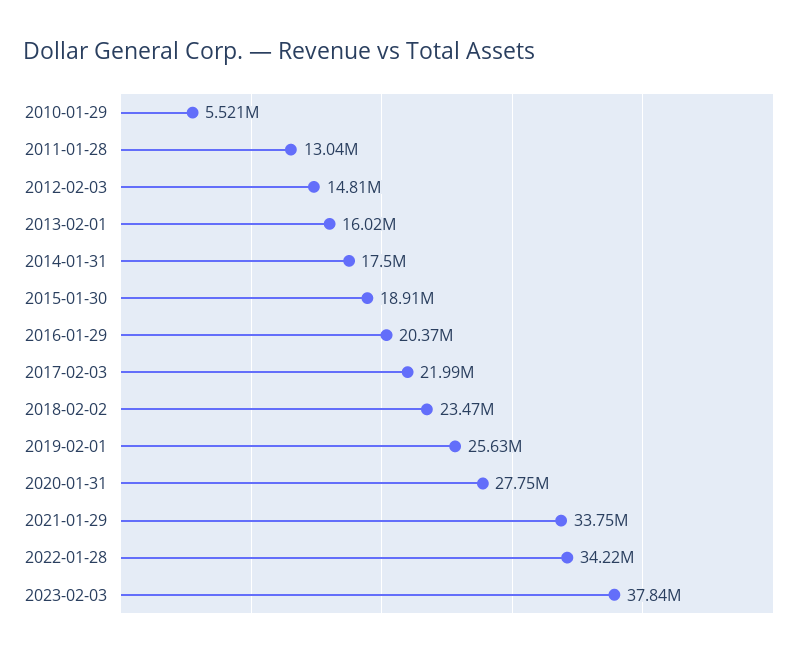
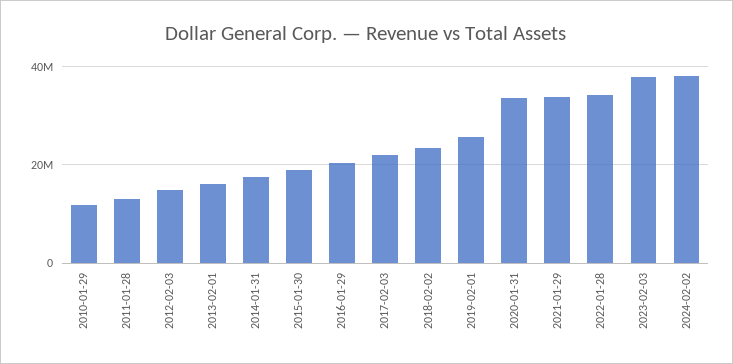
2010-01-29: 5521000 -> 12000000
2020-01-31: 27750000 -> 34000000
2024-02-02: none -> 38000000

